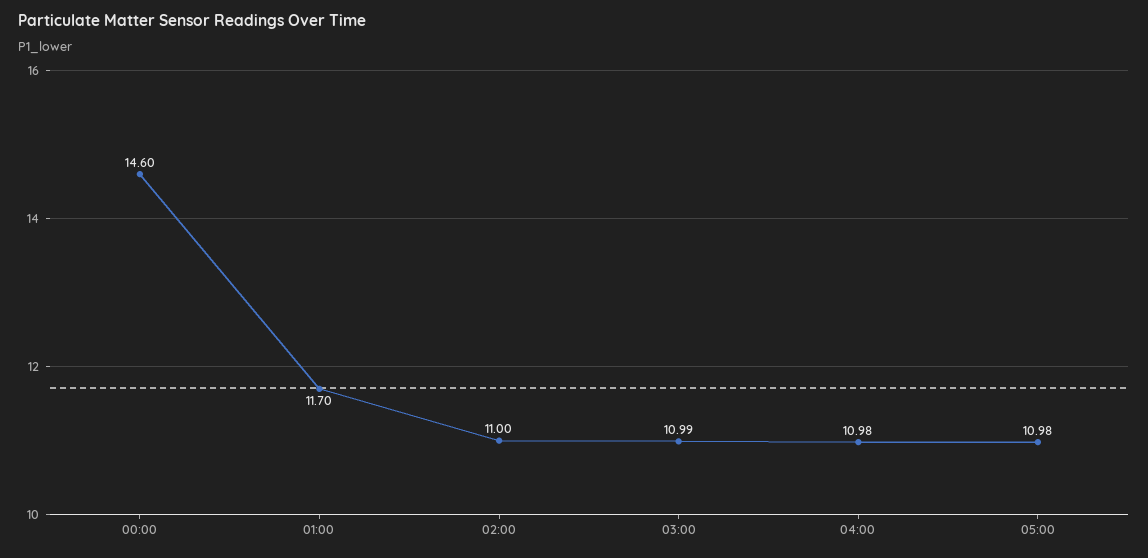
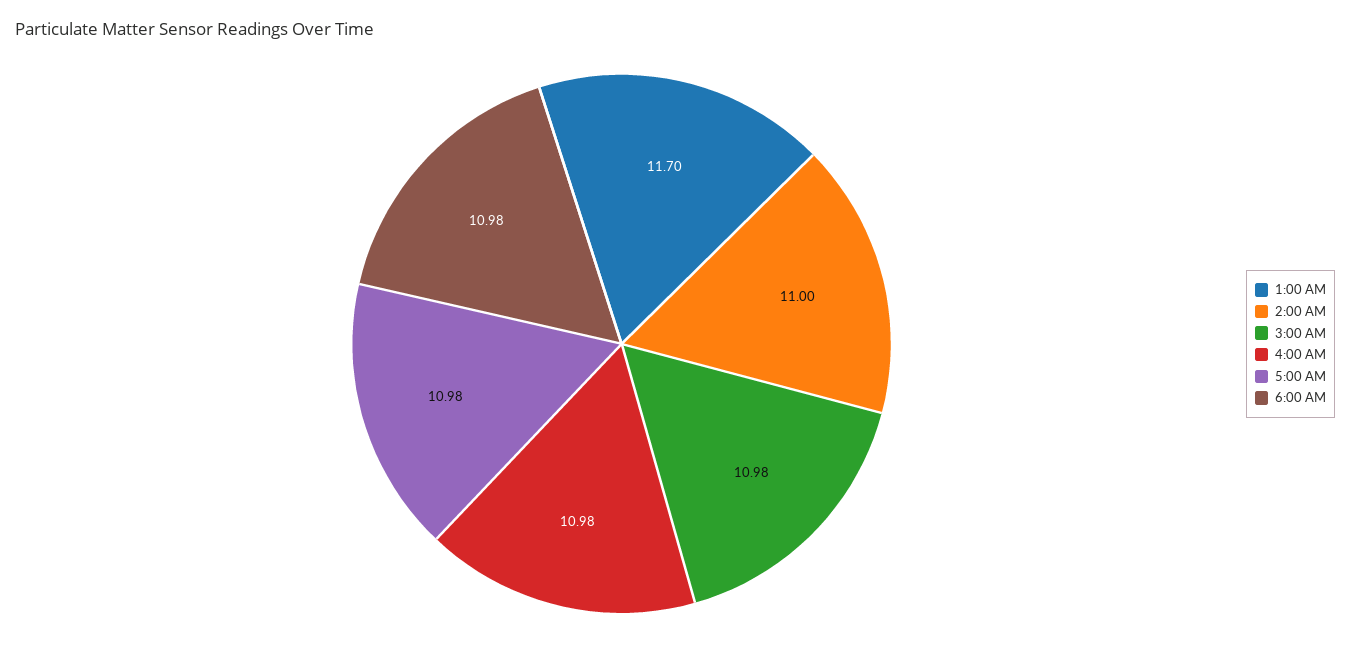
00:00: 14.6 -> none
03:00: 10.99 -> 10.98
6:00 AM: none -> 10.98

